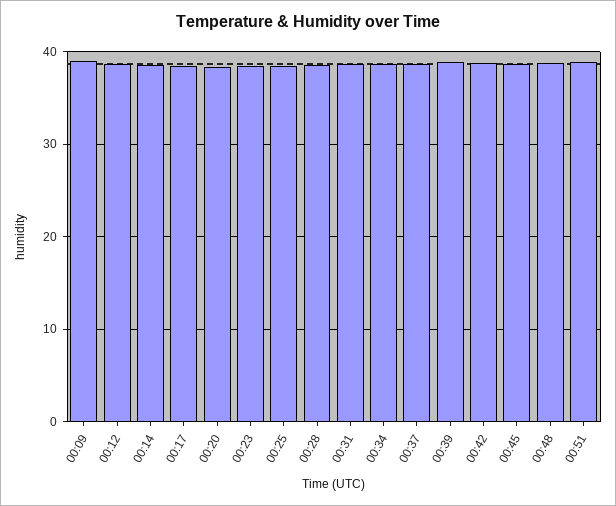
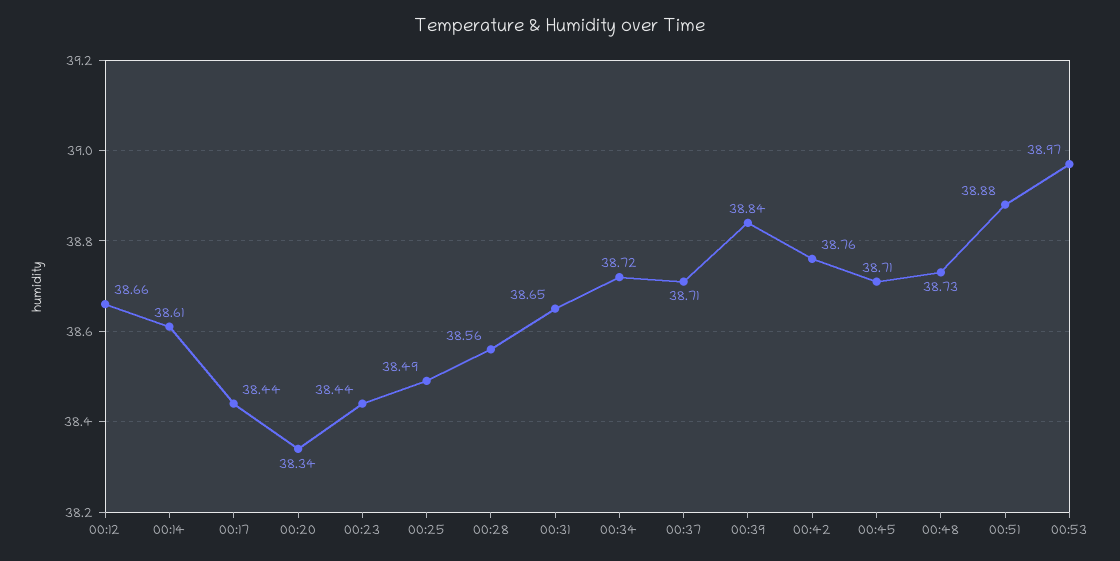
00:09: 39 -> none
00:53: none -> 38.97

